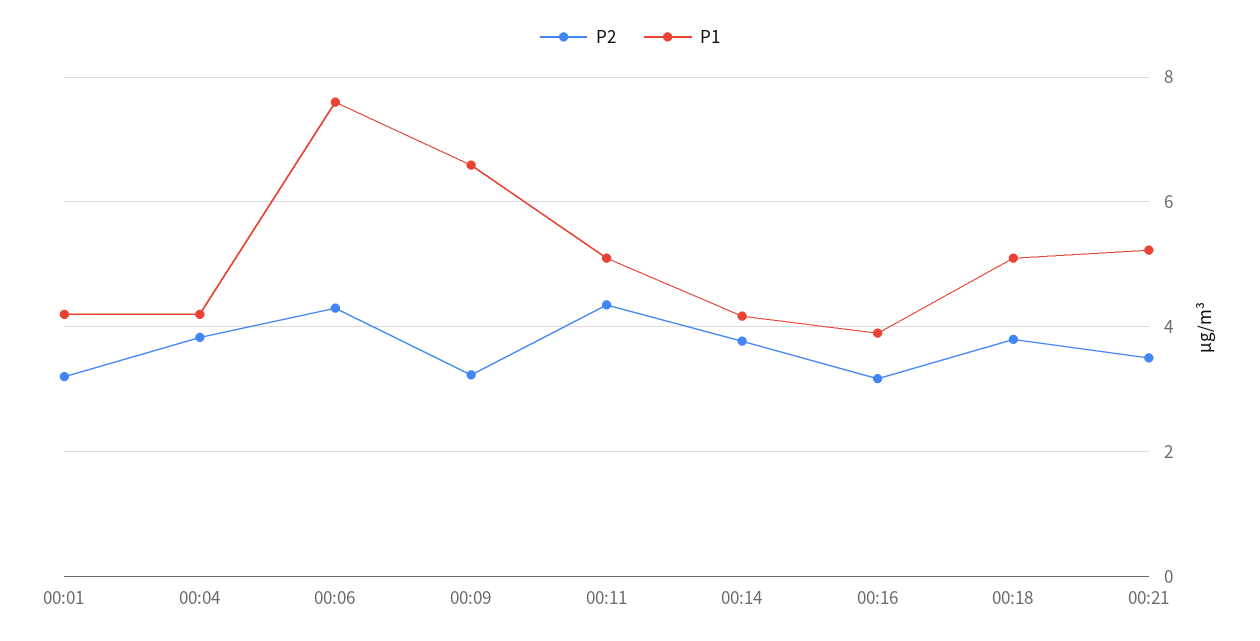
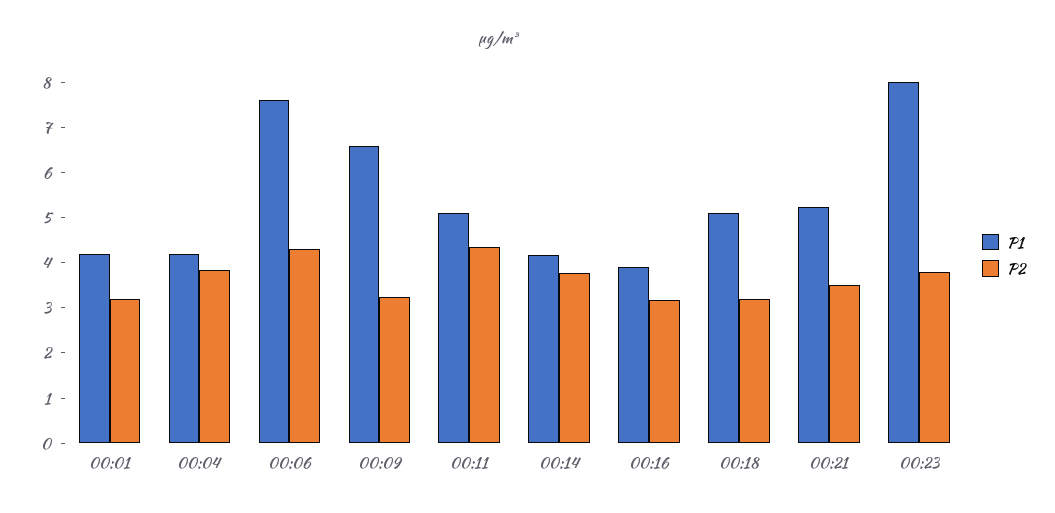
P2, 00:18: 3.8 -> 3.2
P1, 00:23: none -> 8
P2, 00:23: none -> 3.8

